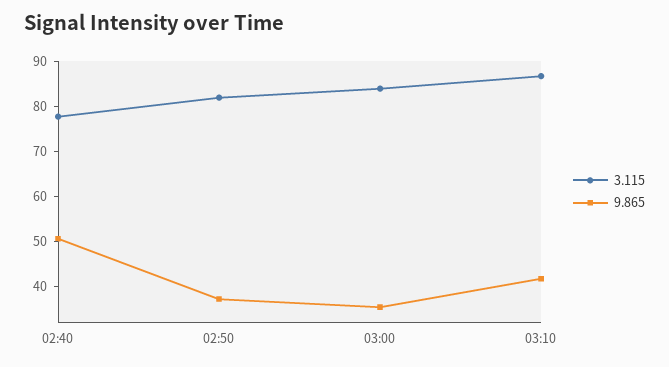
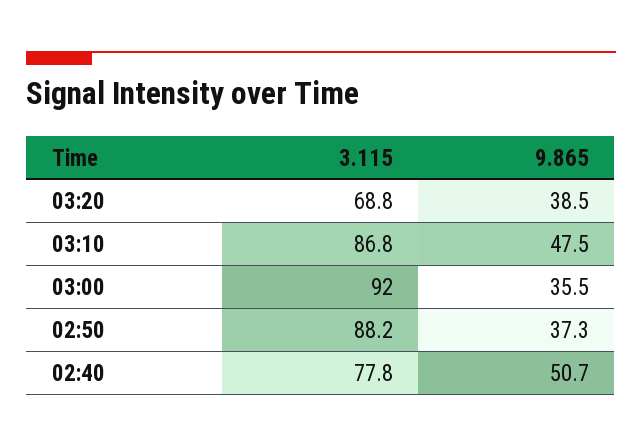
3.115, 02:50: 82 -> 88.2
3.115, 03:00: 84 -> 92
9.865, 03:10: 42 -> 47.5
3.115, 03:20: none -> 68.8
9.865, 03:20: none -> 38.5

